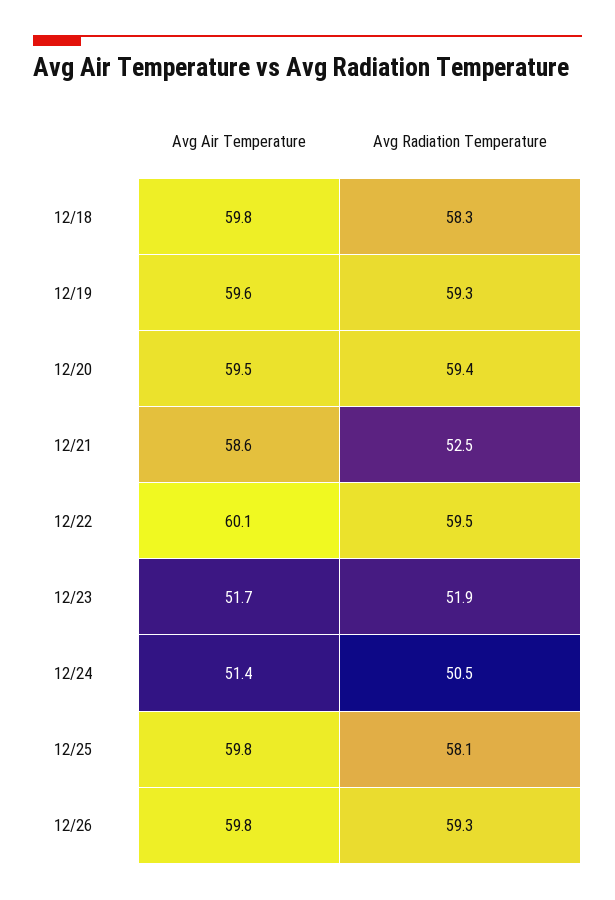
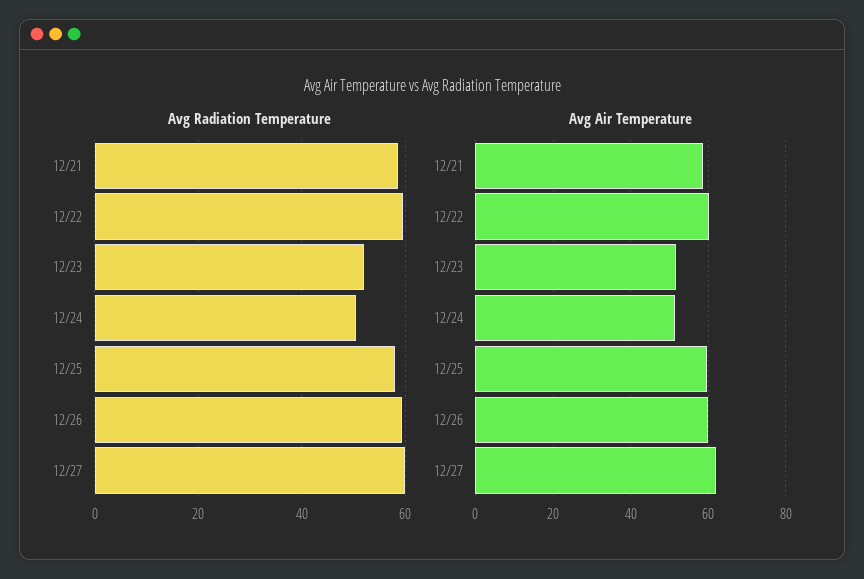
Avg Air Temperature, 12/18: 59.8 -> none
Avg Radiation Temperature, 12/18: 58.3 -> none
Avg Air Temperature, 12/19: 59.6 -> none
Avg Radiation Temperature, 12/19: 59.3 -> none
Avg Air Temperature, 12/20: 59.5 -> none
Avg Radiation Temperature, 12/20: 59.4 -> none
Avg Radiation Temperature, 12/21: 52.5 -> 58
Avg Radiation Temperature, 12/27: none -> 60
Avg Air Temperature, 12/27: none -> 62

